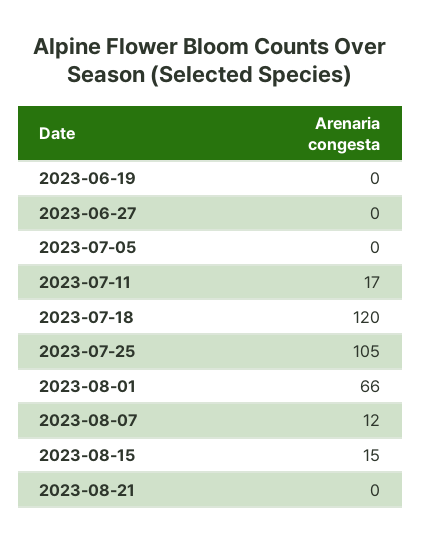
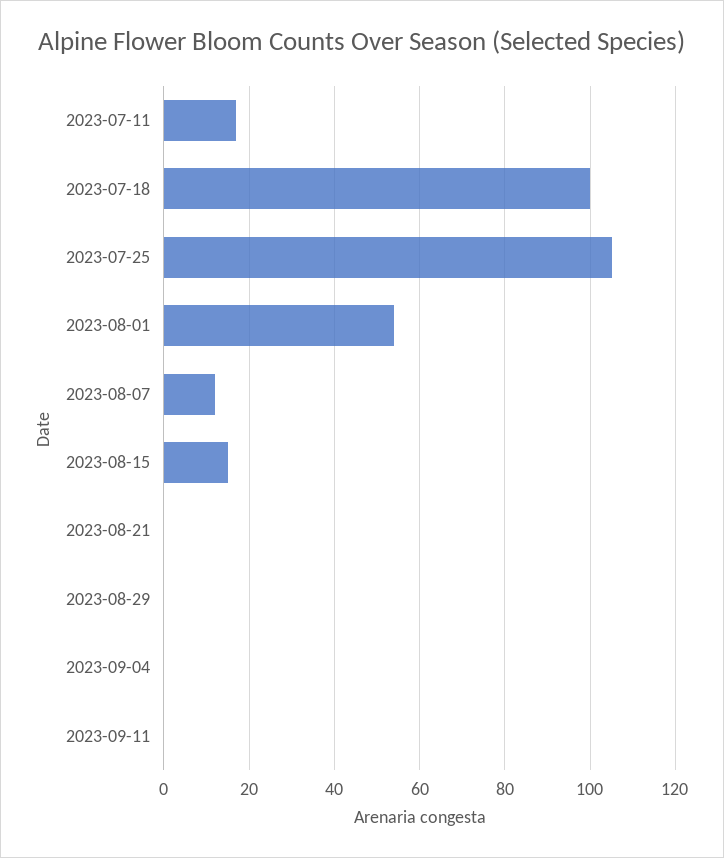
2023-06-19: 0 -> none
2023-06-27: 0 -> none
2023-07-05: 0 -> none
2023-07-18: 120 -> 100
2023-08-01: 66 -> 55
2023-08-29: none -> 0
2023-09-04: none -> 0
2023-09-11: none -> 0

